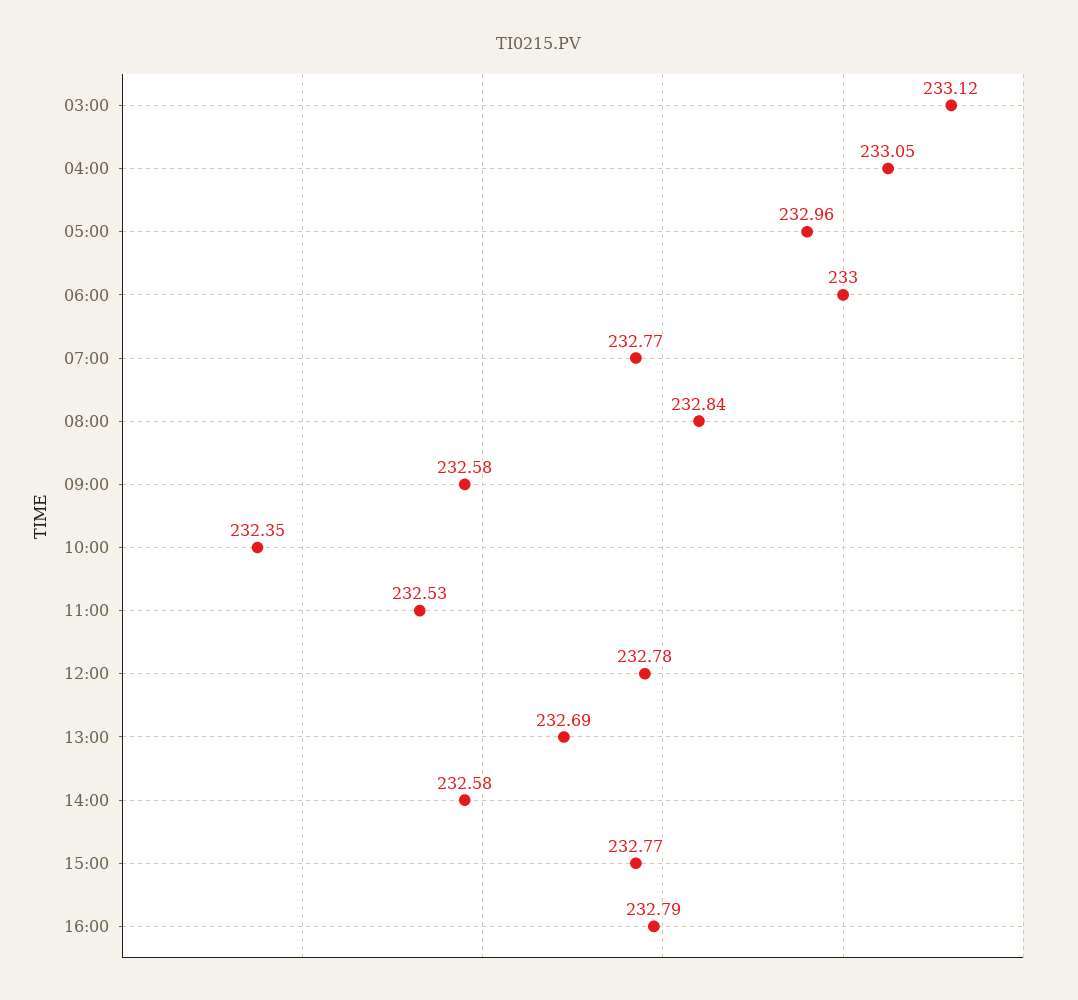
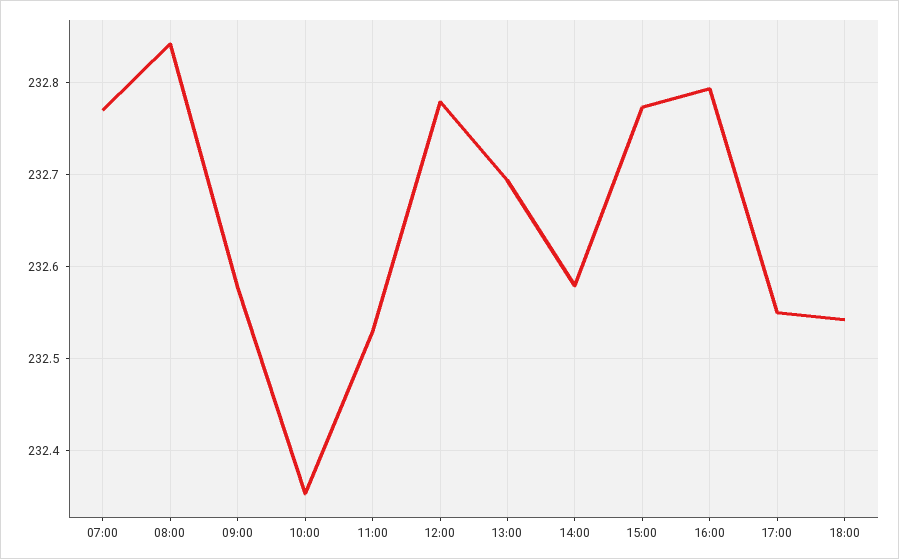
03:00: 233.12 -> none
04:00: 233.05 -> none
05:00: 232.96 -> none
06:00: 233 -> none
17:00: none -> 232.55
18:00: none -> 232.54

